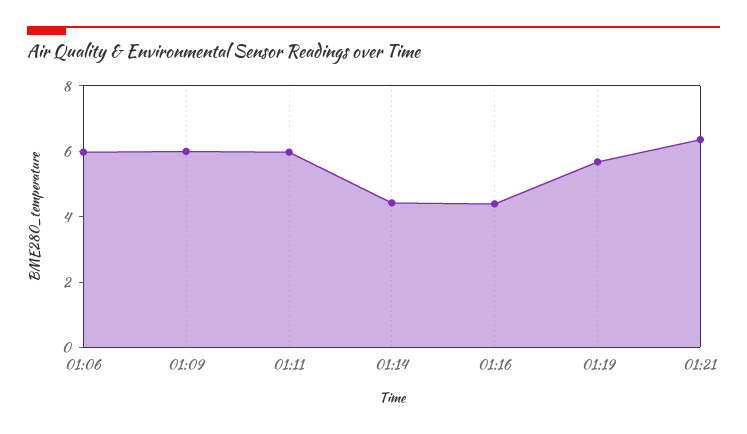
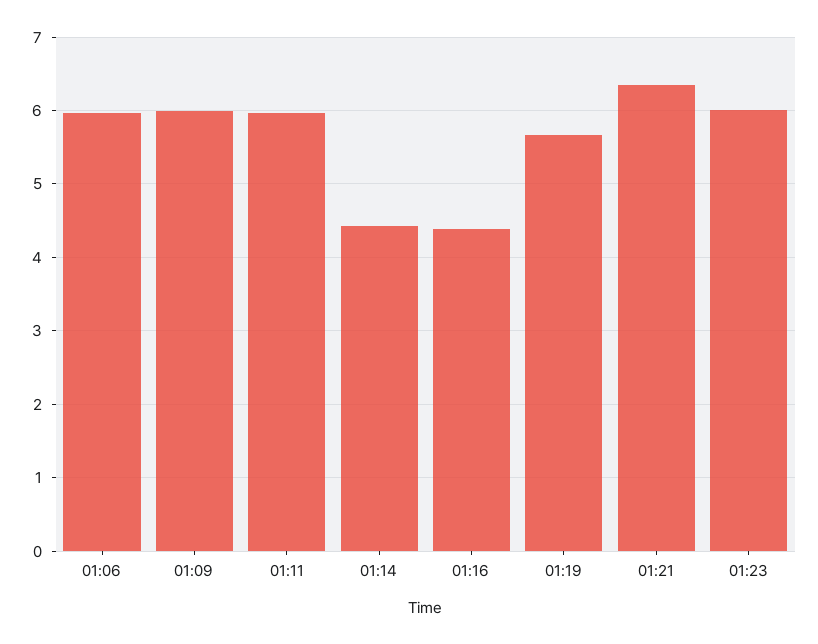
01:23: none -> 6

